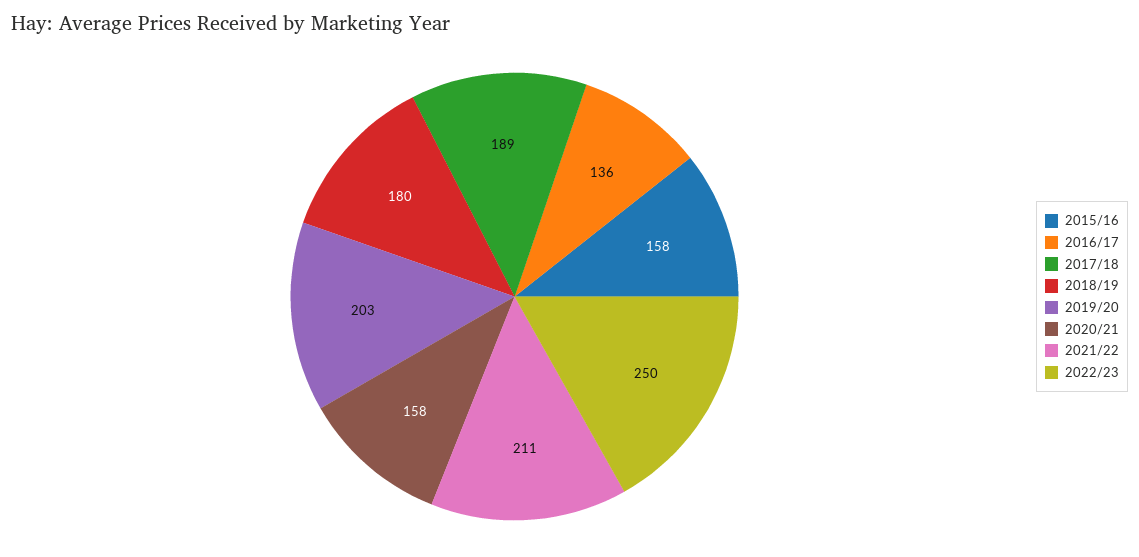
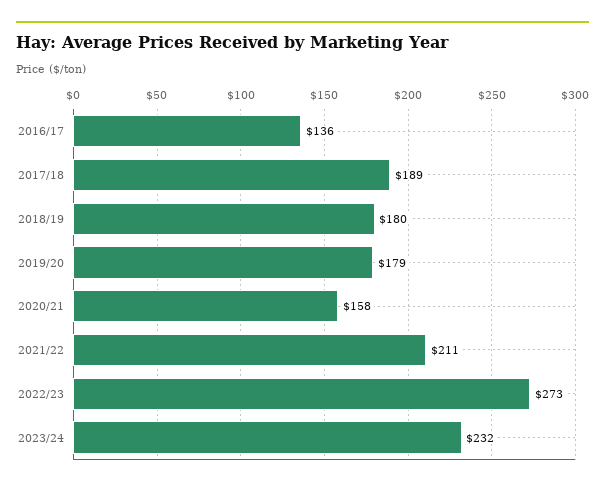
2015/16: 158 -> none
2019/20: 203 -> 179
2022/23: 250 -> 273
2023/24: none -> 232

